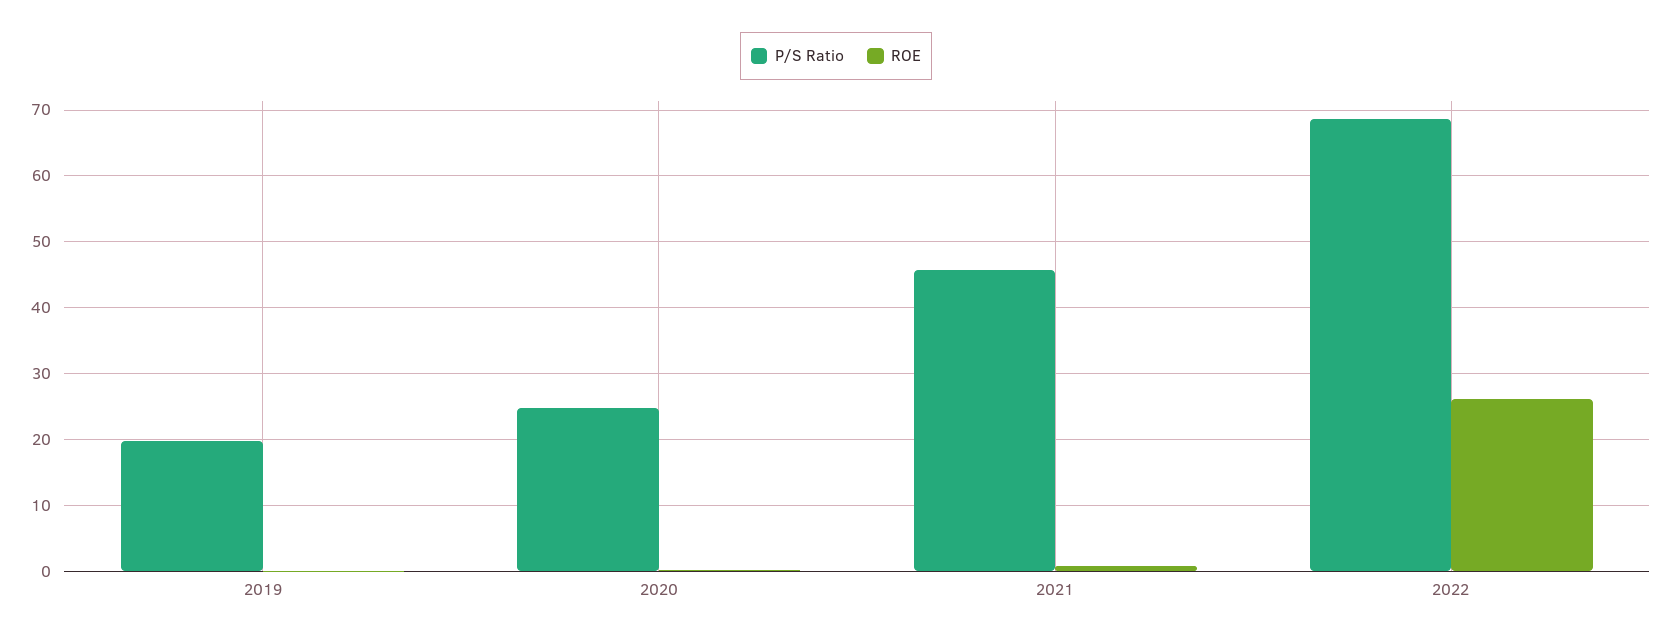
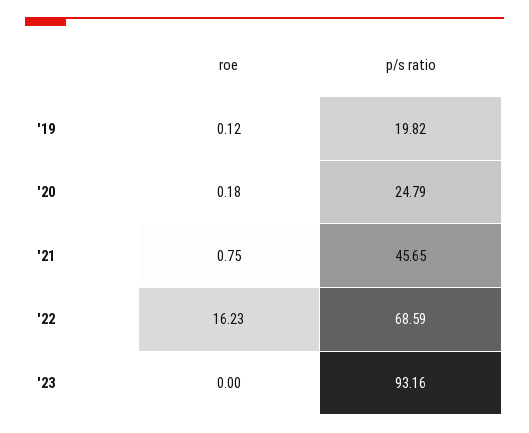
ROE, 2022: 26 -> 16.23
ROE, '23: none -> 0
P/S Ratio, '23: none -> 93.16

